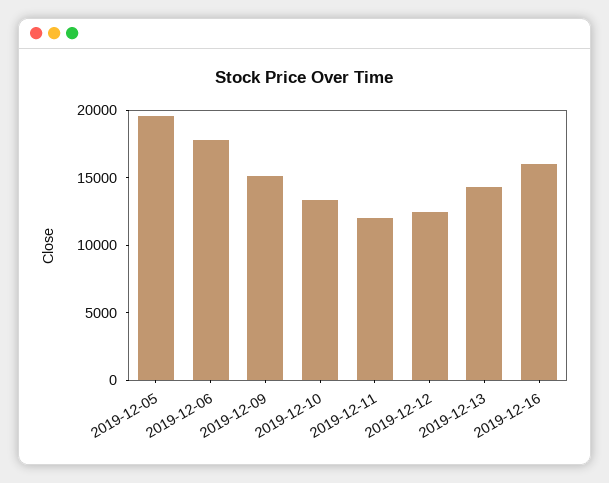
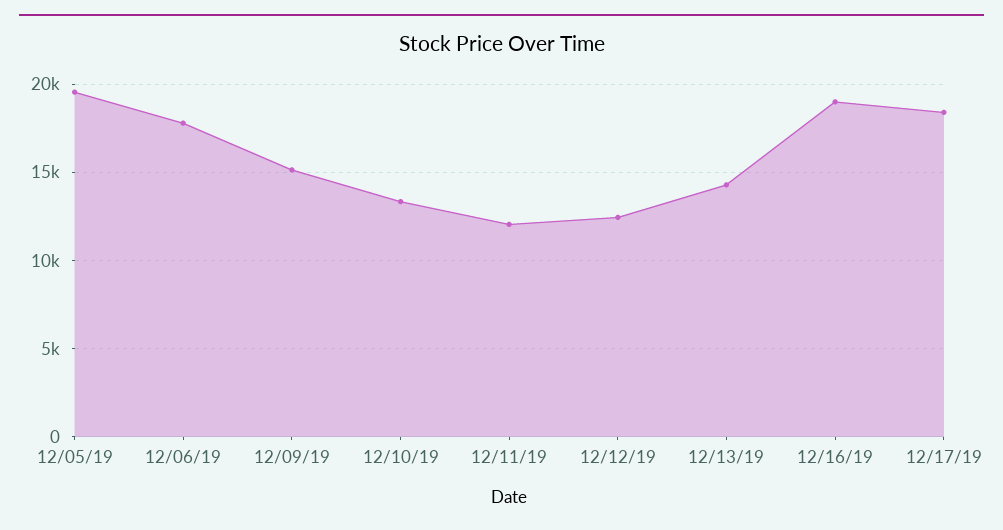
2019-12-16: 16000 -> 19000
12/17/19: none -> 18500

